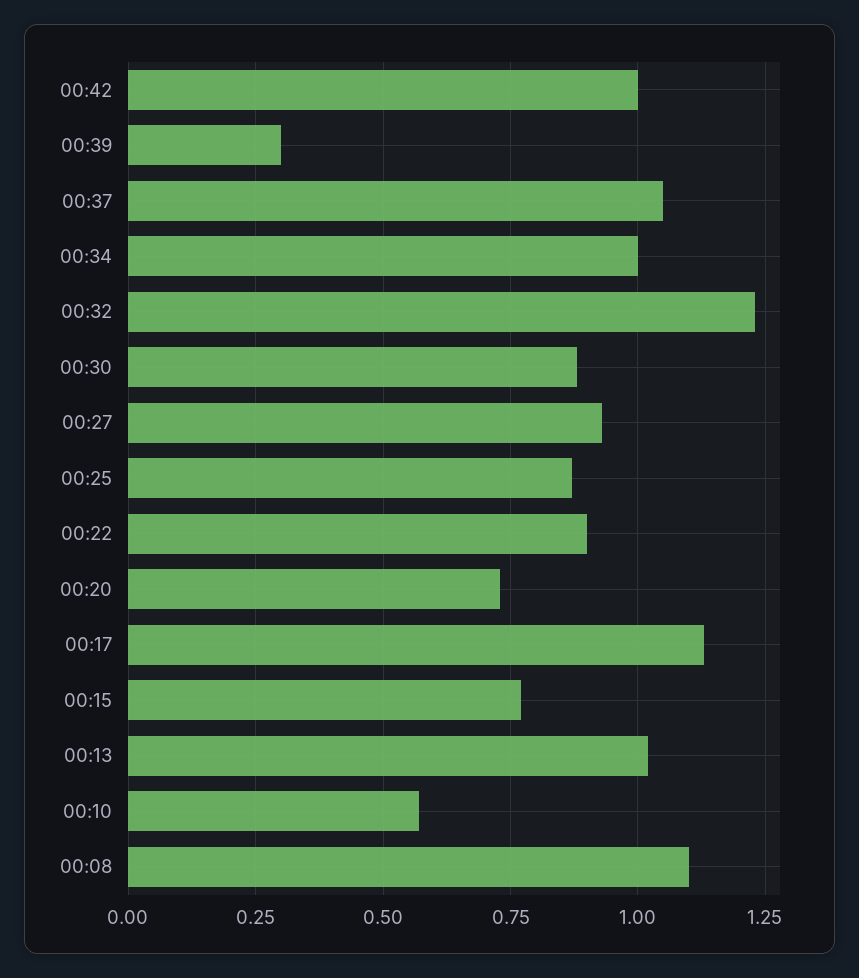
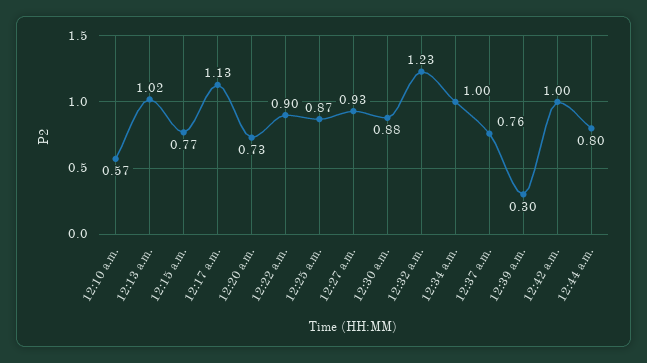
00:37: 1.05 -> 0.76
00:08: 1.1 -> none
12:44 a.m.: none -> 0.8

